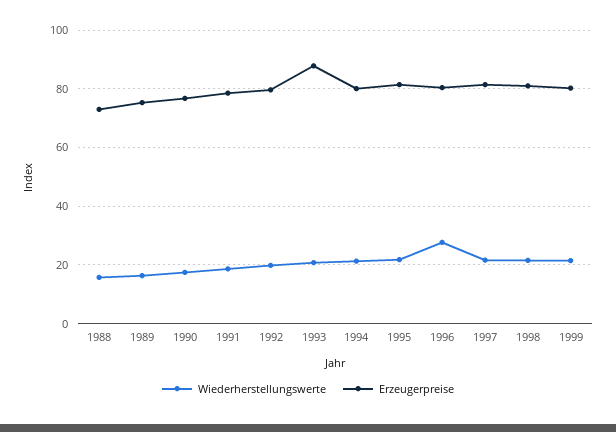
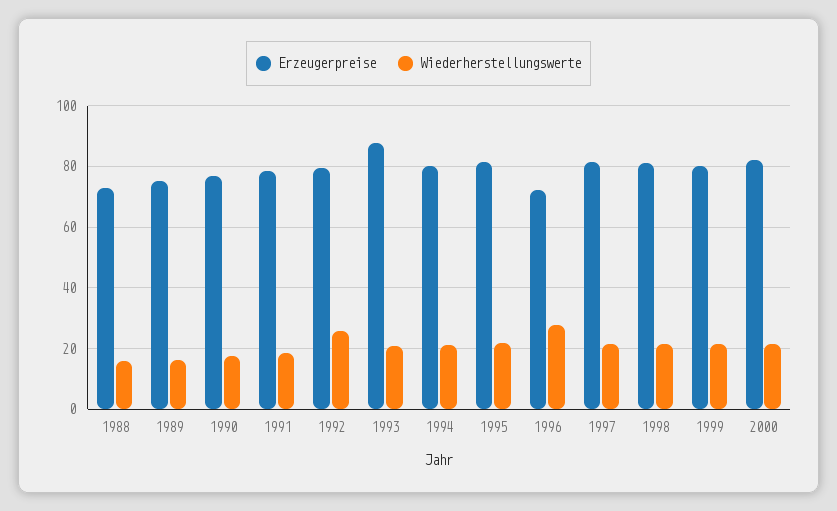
Wiederherstellungswerte, 1992: 20 -> 26
Erzeugerpreise, 1996: 80 -> 72
Erzeugerpreise, 2000: none -> 82
Wiederherstellungswerte, 2000: none -> 22

